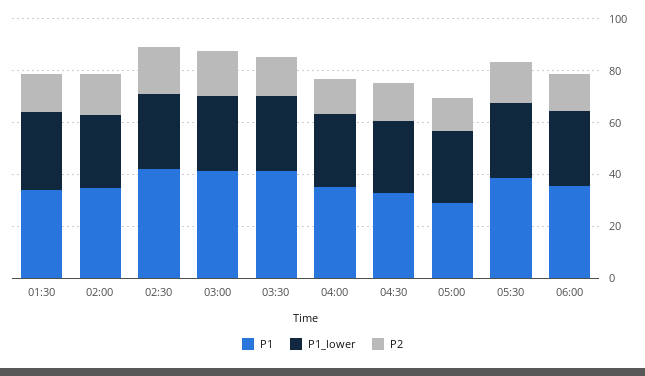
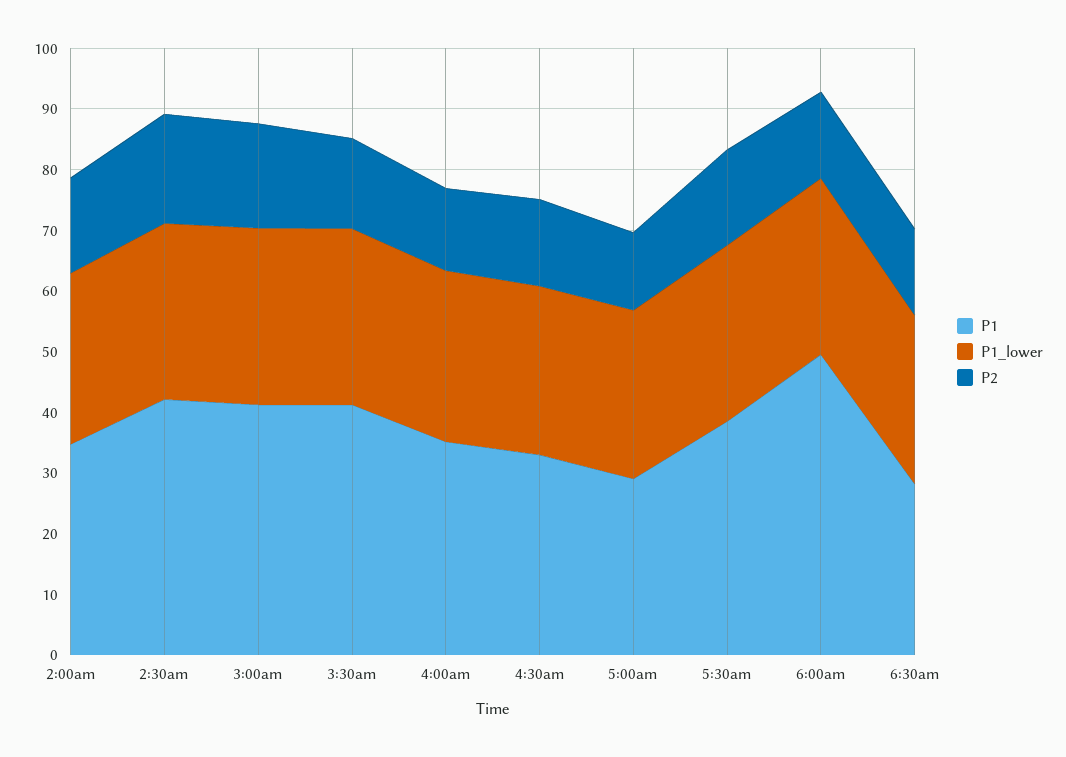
P1, 01:30: 35 -> none
P1_lower, 01:30: 30 -> none
P2, 01:30: 15 -> none
P1, 06:00: 35 -> 50
P1, 6:30am: none -> 28
P1_lower, 6:30am: none -> 28
P2, 6:30am: none -> 14

